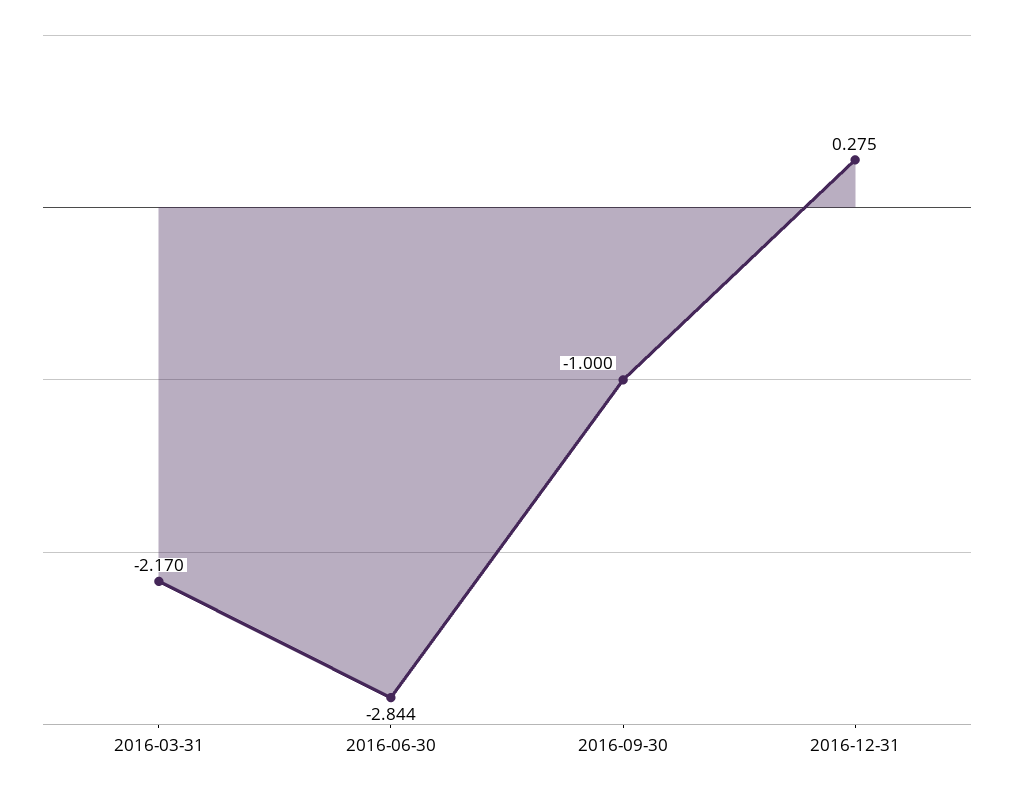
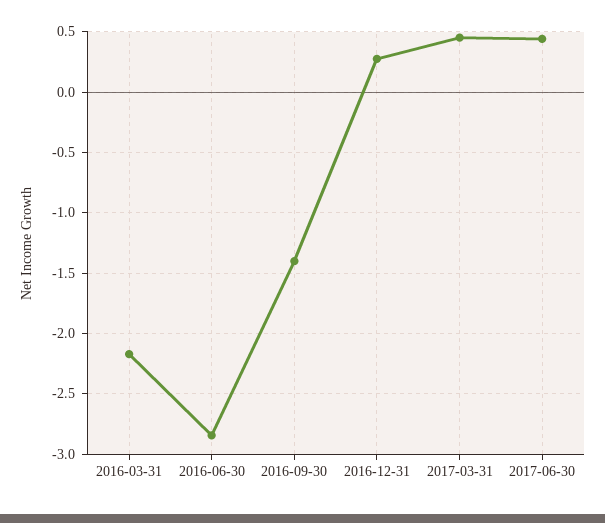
2016-09-30: -1 -> -1.4
2017-03-31: none -> 0.45
2017-06-30: none -> 0.45

